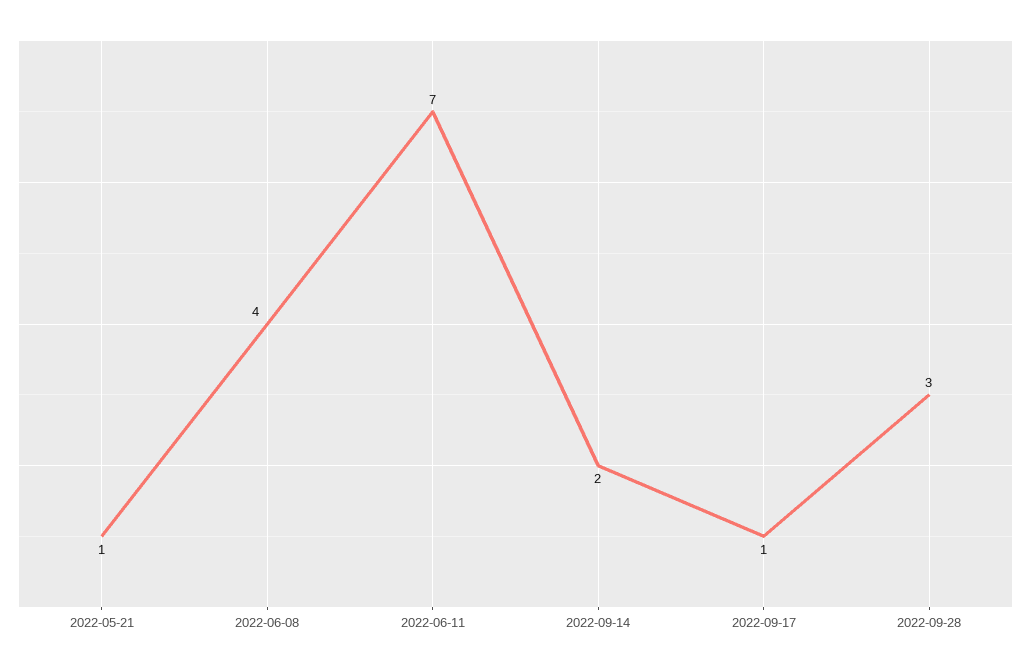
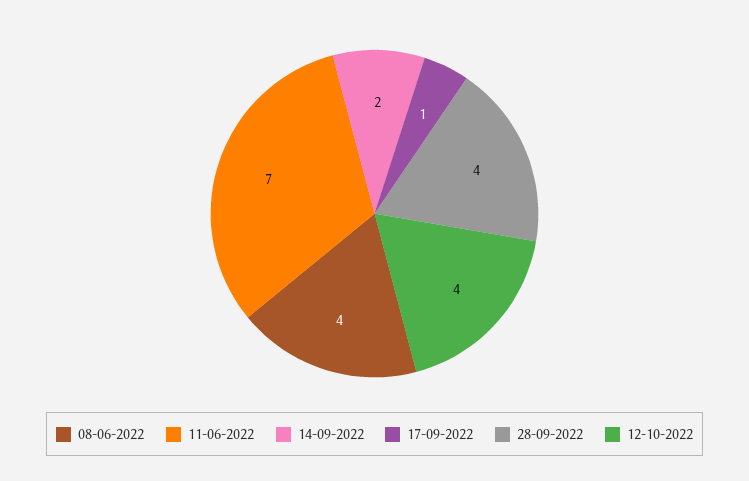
2022-05-21: 1 -> none
2022-09-28: 3 -> 4
12-10-2022: none -> 4

